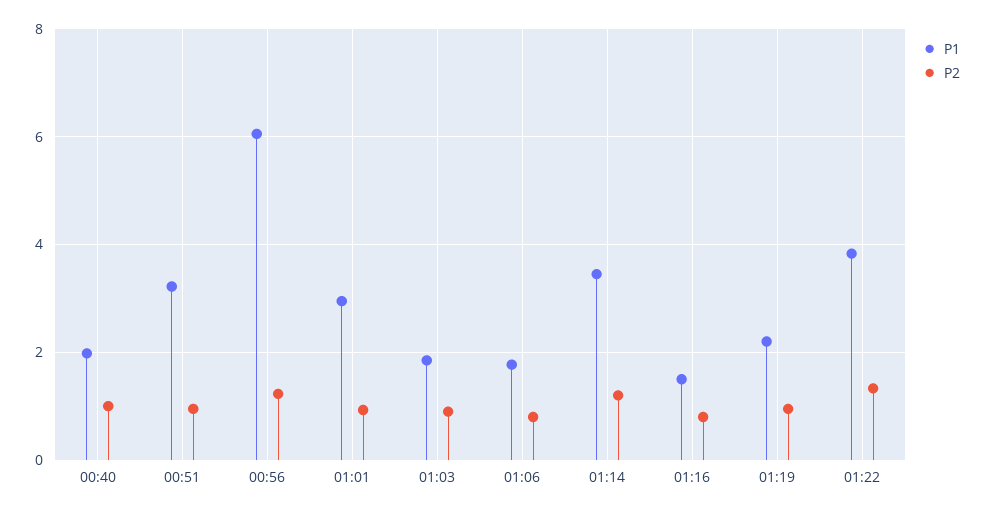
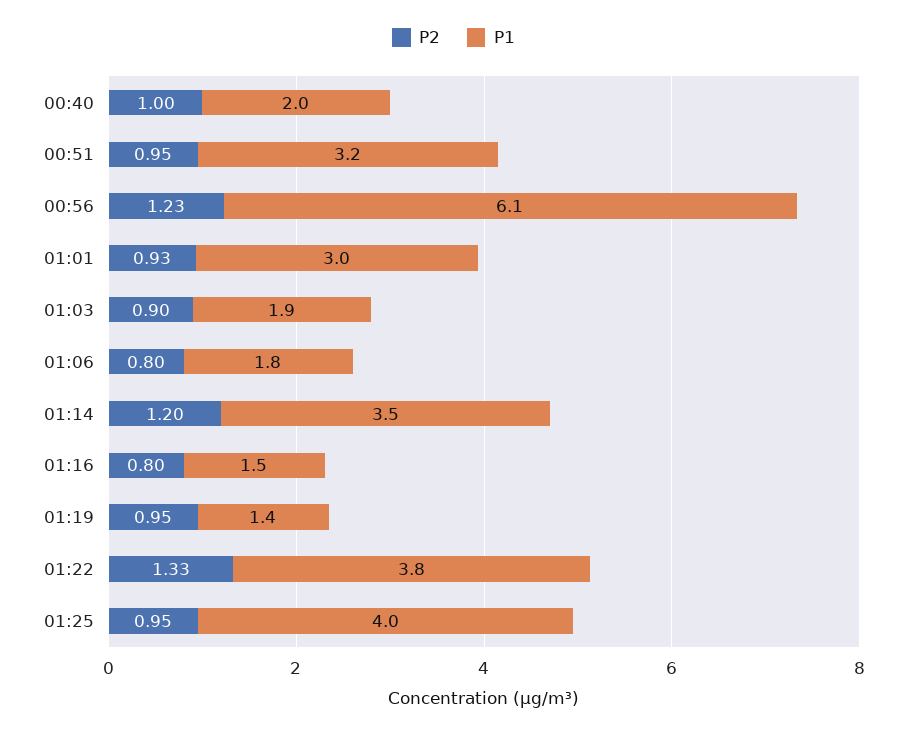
P1, 01:19: 2.2 -> 1.4
P2, 01:25: none -> 0.95
P1, 01:25: none -> 4

